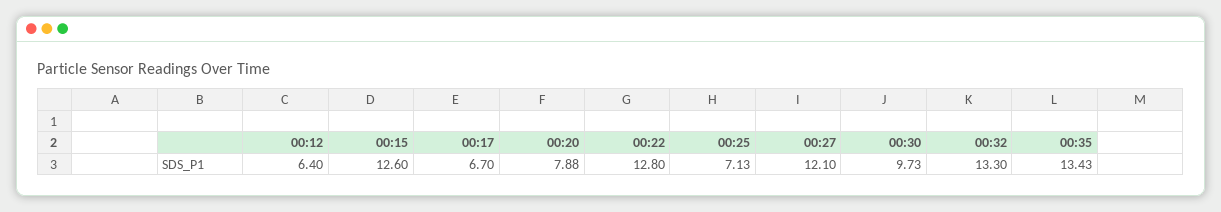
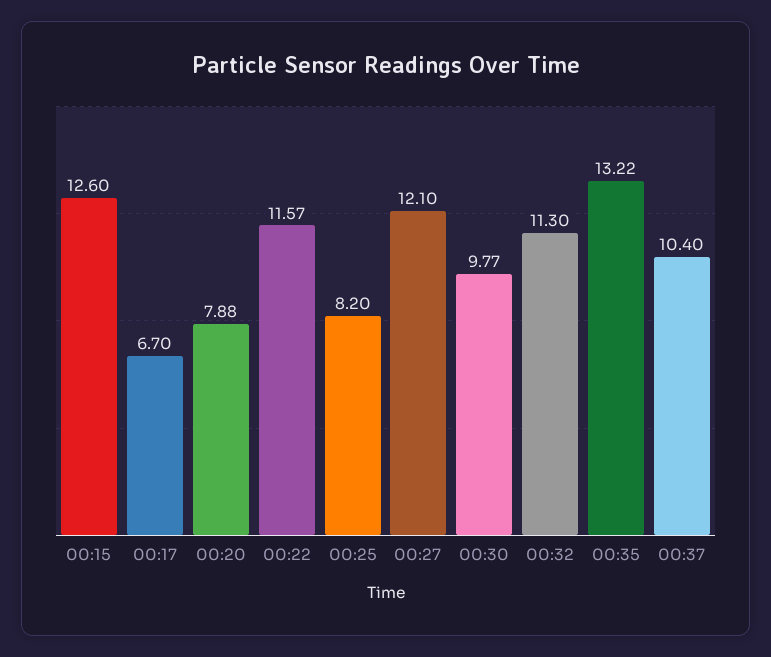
00:12: 6.4 -> none
00:22: 12.8 -> 11.57
00:25: 7.13 -> 8.2
00:30: 9.73 -> 9.77
00:32: 13.3 -> 11.3
00:35: 13.43 -> 13.22
00:37: none -> 10.4

